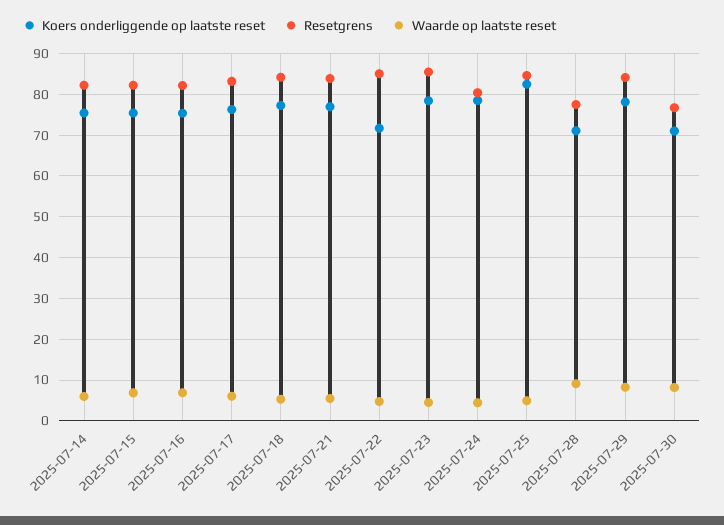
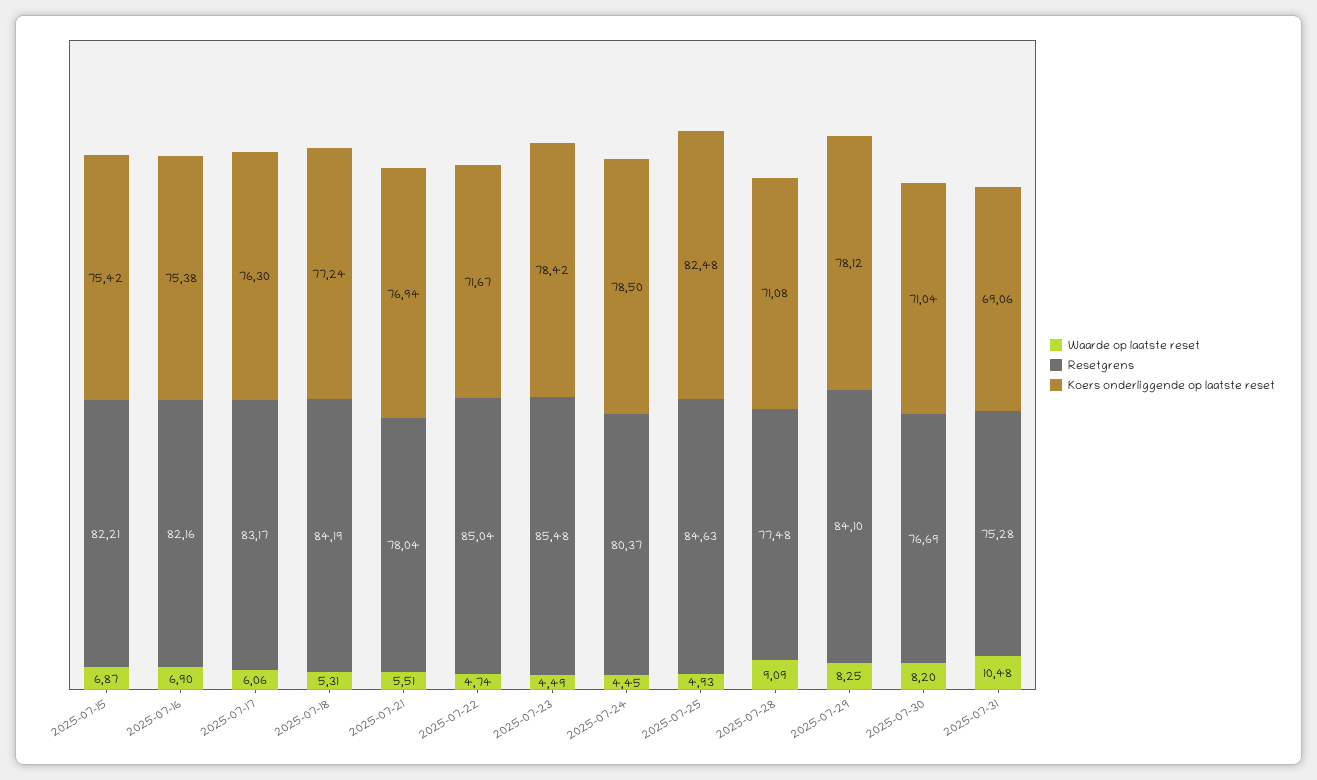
Koers onderliggende op laatste reset, 2025-07-14: 76 -> none
Resetgrens, 2025-07-14: 82 -> none
Waarde op laatste reset, 2025-07-14: 6 -> none
Resetgrens, 2025-07-21: 84 -> 78.04
Waarde op laatste reset, 2025-07-31: none -> 10.48
Resetgrens, 2025-07-31: none -> 75.28
Koers onderliggende op laatste reset, 2025-07-31: none -> 69.06

